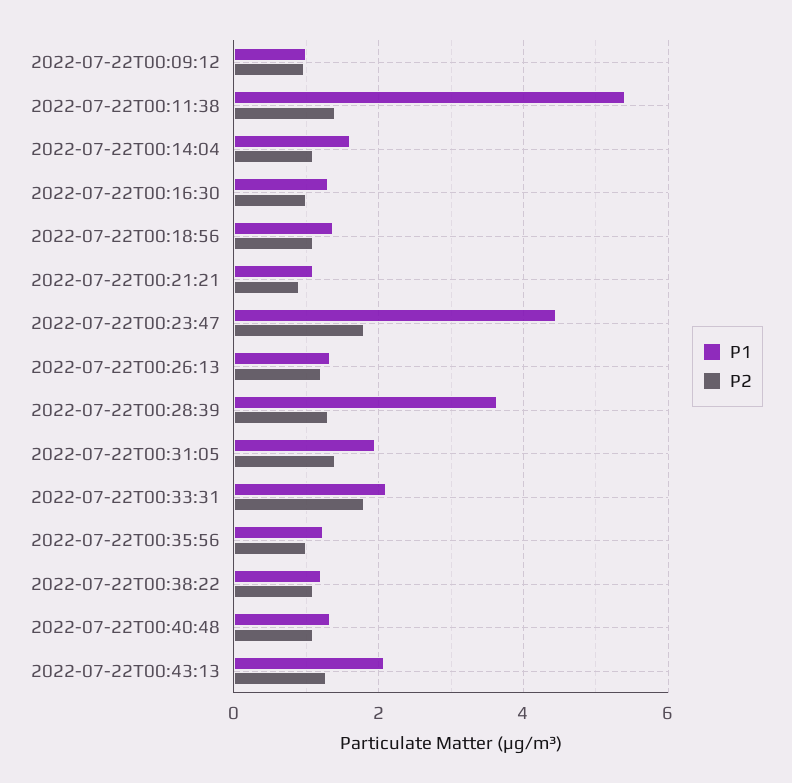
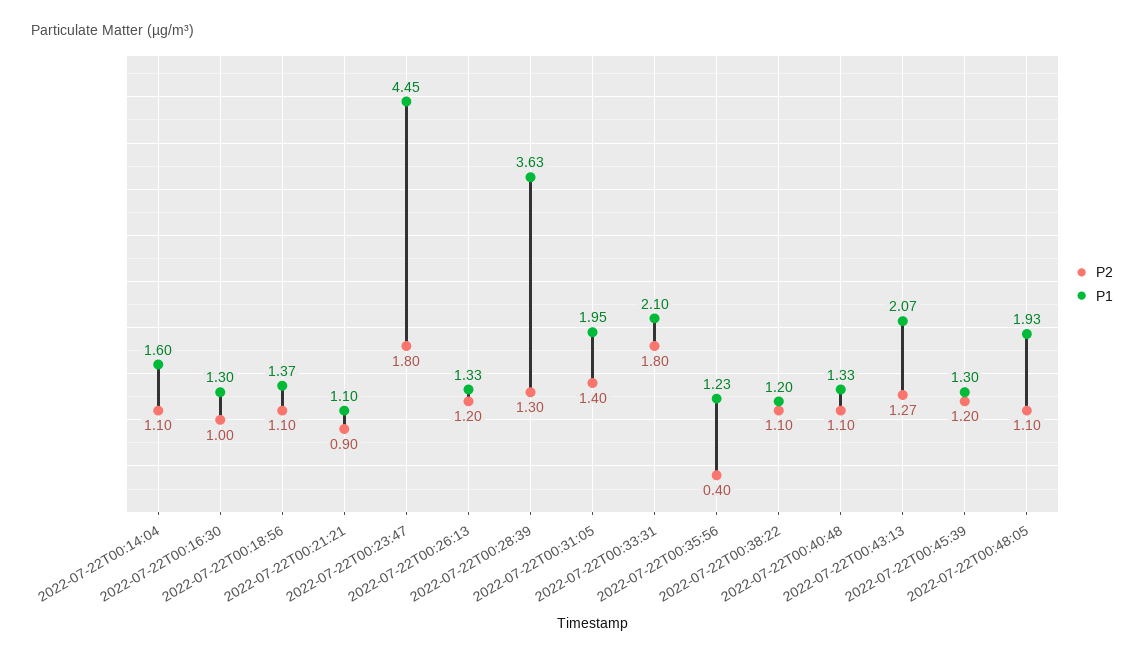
P1, 2022-07-22T00:09:12: 1 -> none
P2, 2022-07-22T00:09:12: 1 -> none
P1, 2022-07-22T00:11:38: 5.4 -> none
P2, 2022-07-22T00:11:38: 1.4 -> none
P2, 2022-07-22T00:35:56: 1 -> 0.4
P2, 2022-07-22T00:45:39: none -> 1.2
P1, 2022-07-22T00:45:39: none -> 1.3
P2, 2022-07-22T00:48:05: none -> 1.1
P1, 2022-07-22T00:48:05: none -> 1.93

